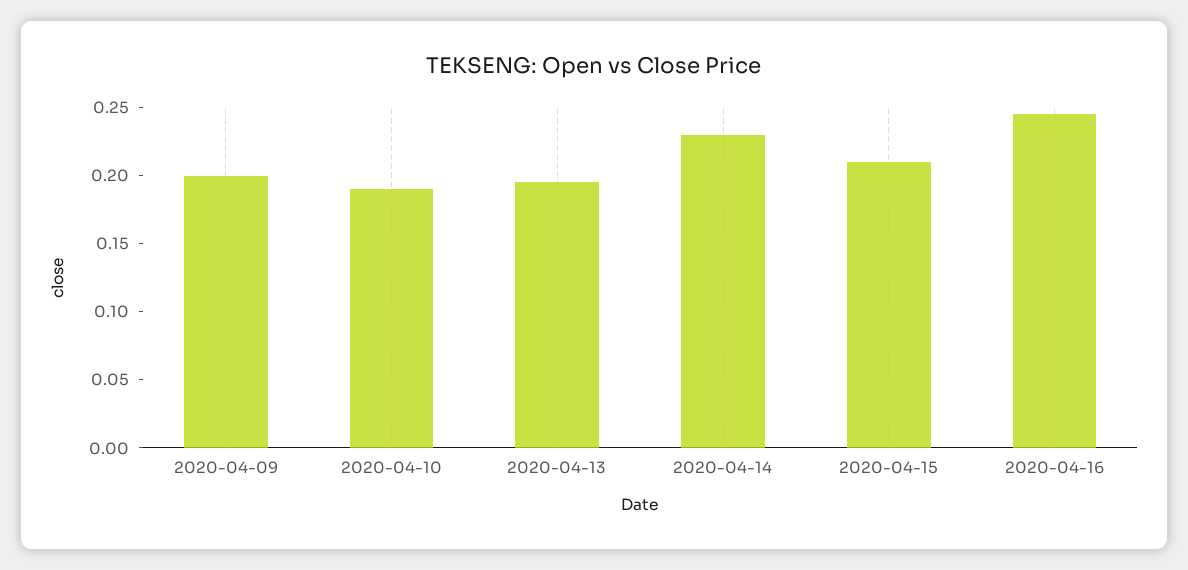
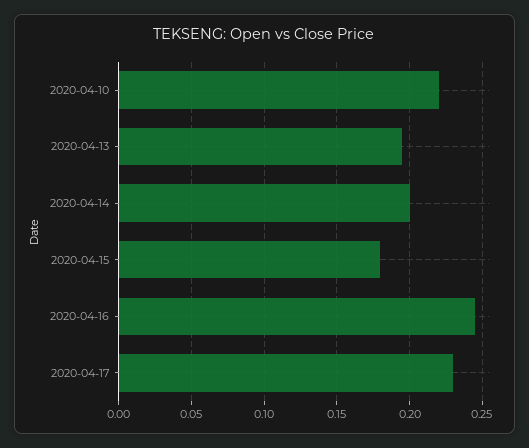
2020-04-09: 0.2 -> none
2020-04-10: 0.19 -> 0.22
2020-04-14: 0.23 -> 0.2
2020-04-15: 0.21 -> 0.18
2020-04-17: none -> 0.23

